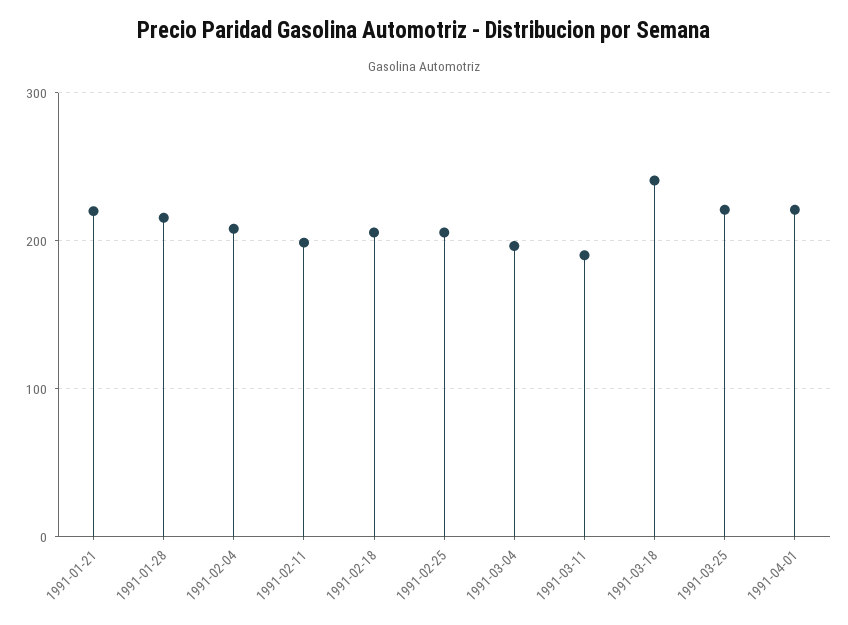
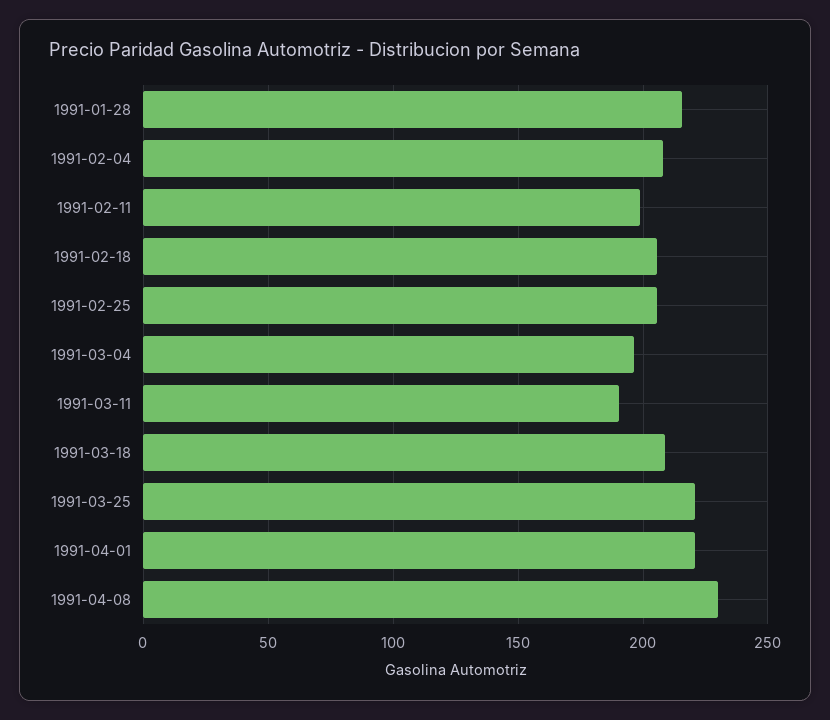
1991-01-21: 220 -> none
1991-03-18: 240 -> 210
1991-04-08: none -> 230

